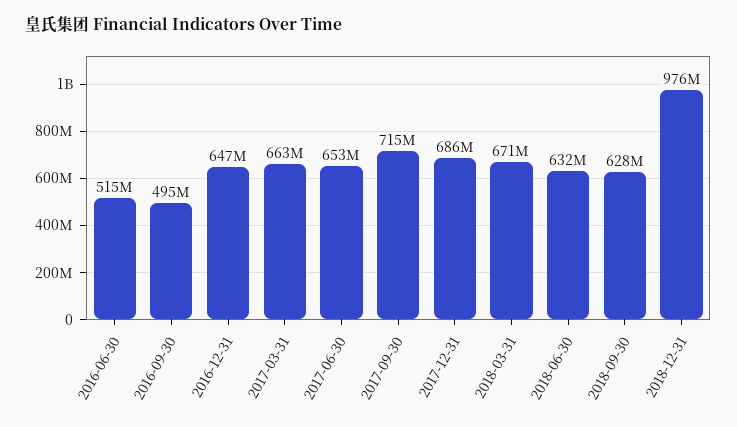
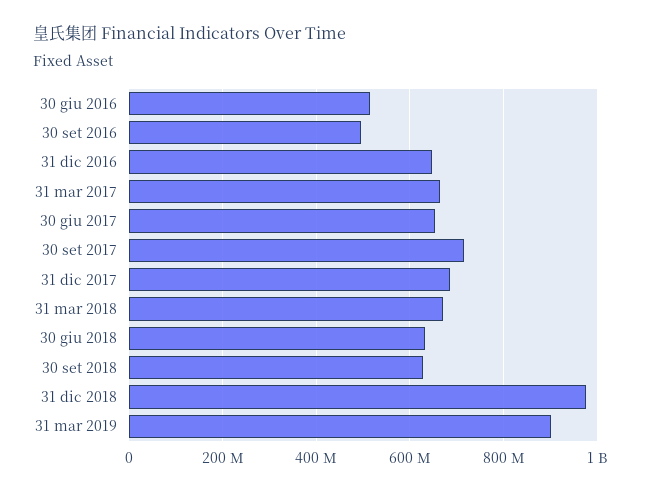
31 mar 2019: none -> 900000000

